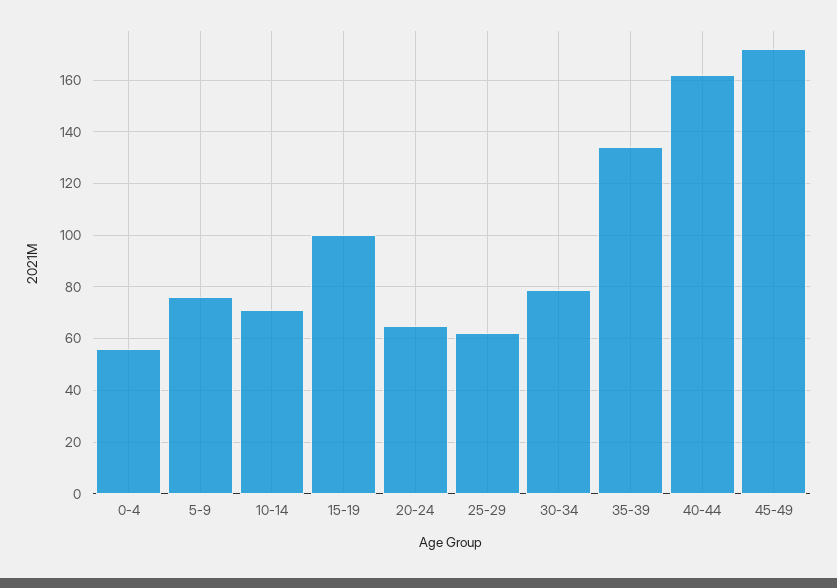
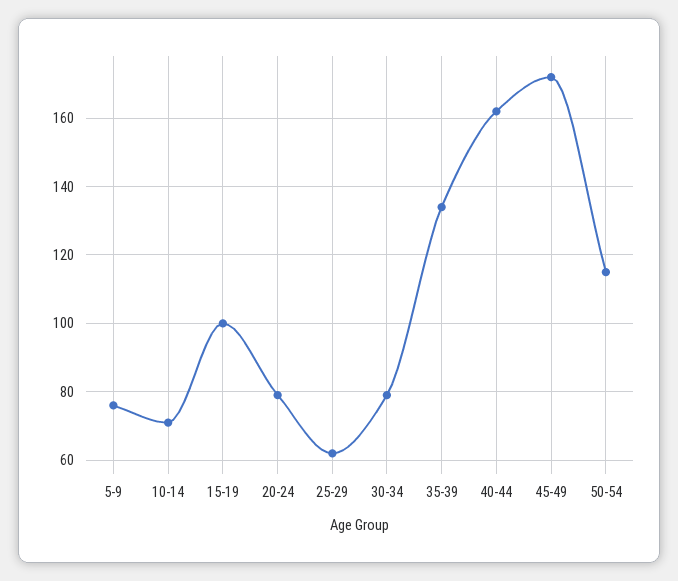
0-4: 55 -> none
20-24: 65 -> 80
50-54: none -> 115

